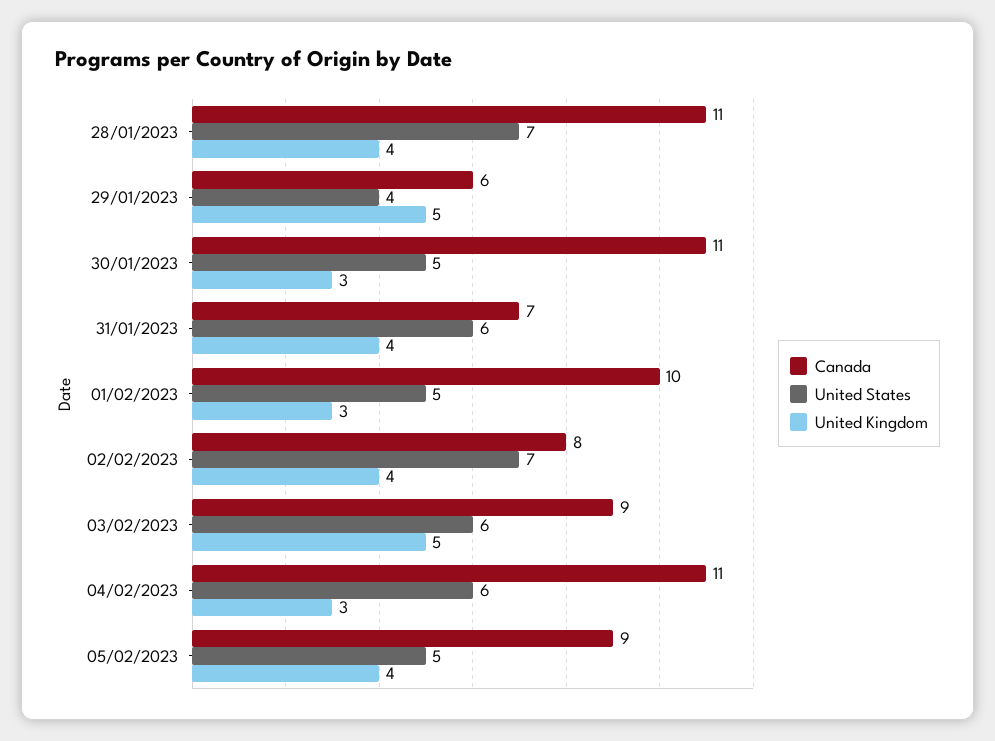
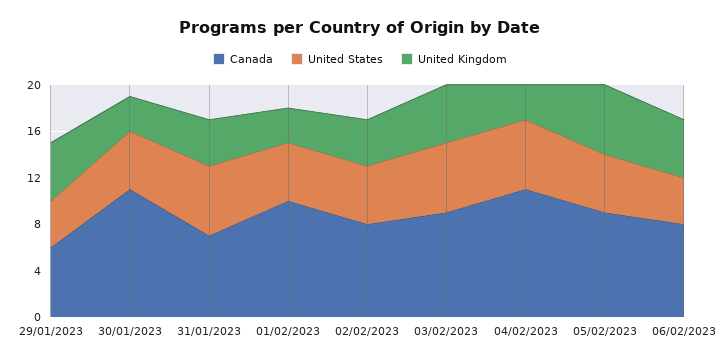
Canada, 28/01/2023: 11 -> none
United States, 28/01/2023: 7 -> none
United Kingdom, 28/01/2023: 4 -> none
United States, 02/02/2023: 7 -> 5
United Kingdom, 05/02/2023: 4 -> 6
Canada, 06/02/2023: none -> 8
United States, 06/02/2023: none -> 4
United Kingdom, 06/02/2023: none -> 5

